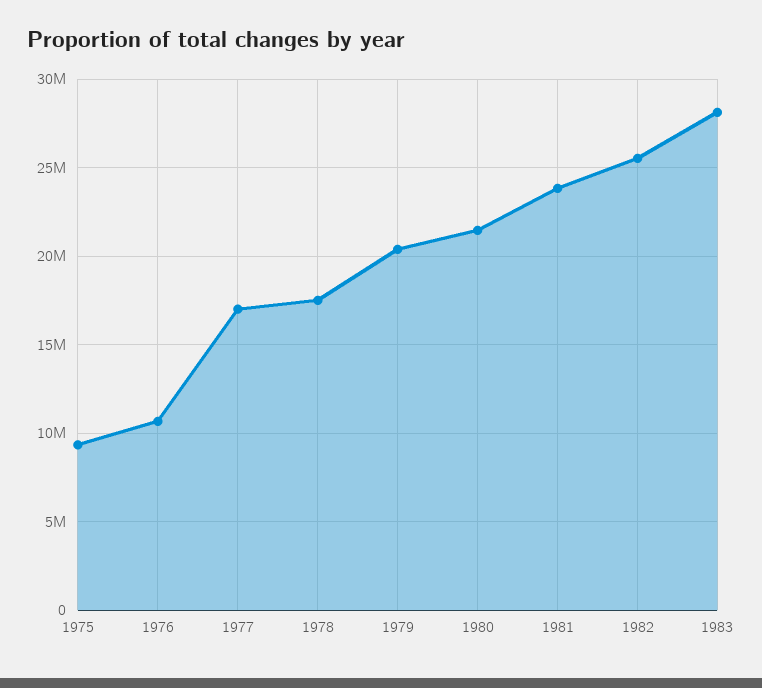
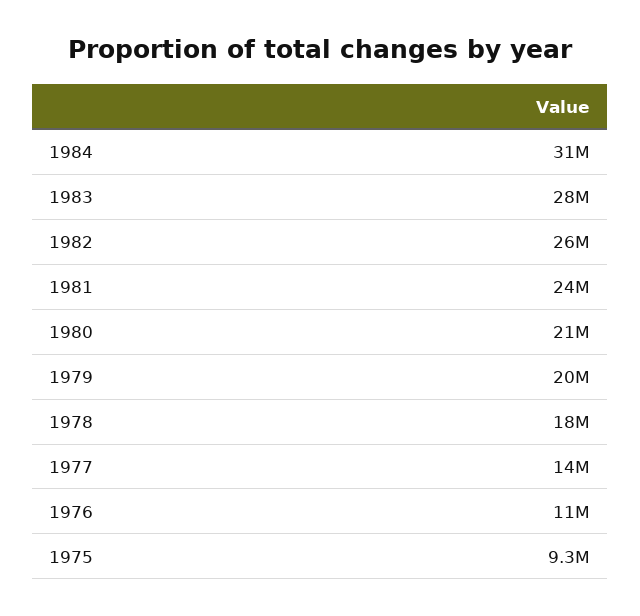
1977: 17000000 -> 14000000
1984: none -> 31000000

